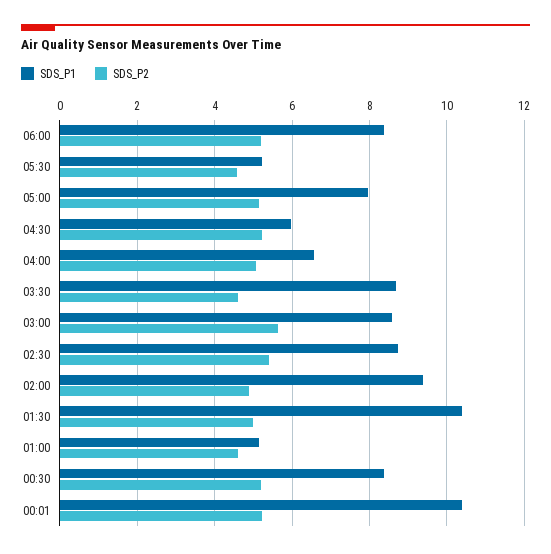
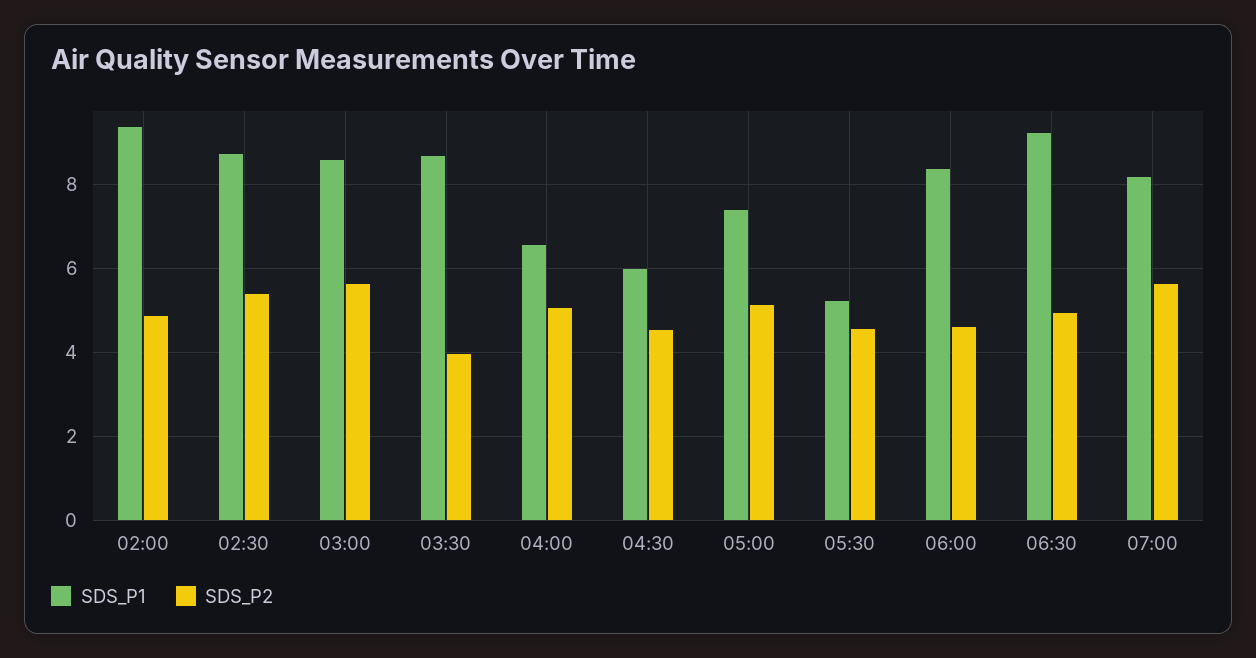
SDS_P2, 06:00: 5.2 -> 4.6
SDS_P1, 05:00: 8 -> 7.4
SDS_P2, 04:30: 5.2 -> 4.6
SDS_P2, 03:30: 4.6 -> 4
SDS_P1, 01:30: 10.4 -> none
SDS_P2, 01:30: 5 -> none
SDS_P1, 01:00: 5.2 -> none
SDS_P2, 01:00: 4.6 -> none
SDS_P1, 00:30: 8.4 -> none
SDS_P2, 00:30: 5.2 -> none
SDS_P1, 00:01: 10.4 -> none
SDS_P2, 00:01: 5.2 -> none
SDS_P1, 06:30: none -> 9.2
SDS_P2, 06:30: none -> 5
SDS_P1, 07:00: none -> 8.2
SDS_P2, 07:00: none -> 5.6

